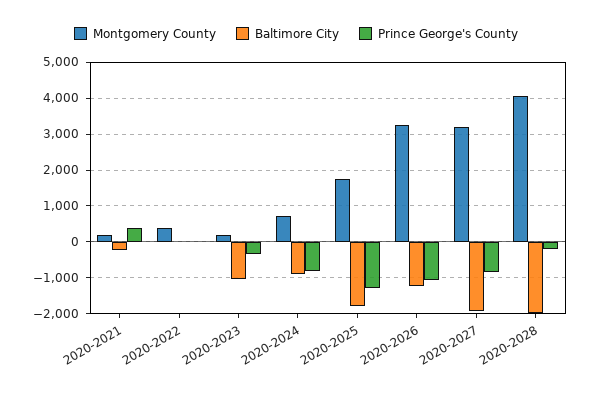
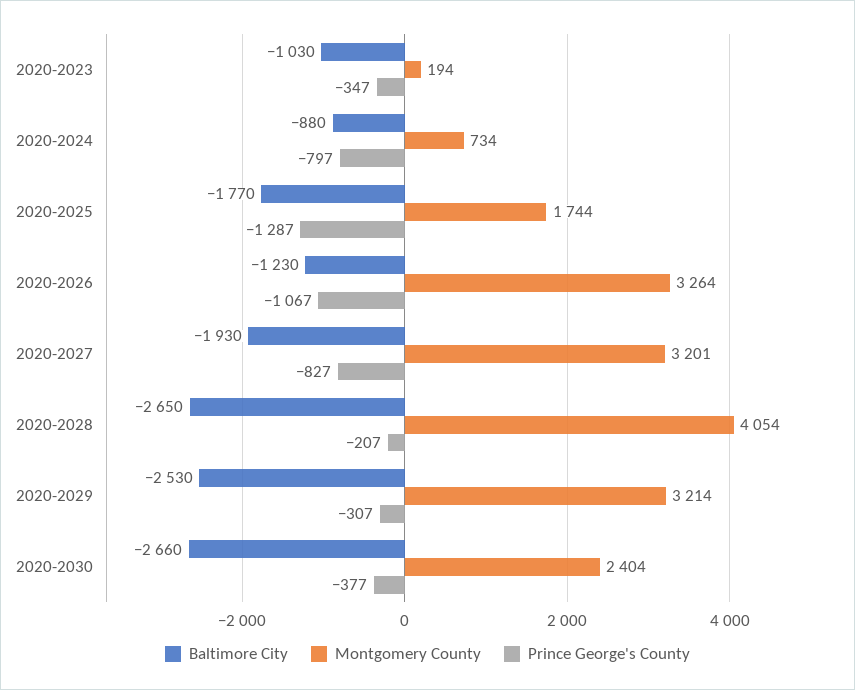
Montgomery County, 2020-2021: 200 -> none
Baltimore City, 2020-2021: -200 -> none
Prince George's County, 2020-2021: 400 -> none
Montgomery County, 2020-2022: 400 -> none
Baltimore City, 2020-2022: 0 -> none
Prince George's County, 2020-2022: 0 -> none
Baltimore City, 2020-2028: -2000 -> -2650
Baltimore City, 2020-2029: none -> -2530
Montgomery County, 2020-2029: none -> 3214
Prince George's County, 2020-2029: none -> -307
Baltimore City, 2020-2030: none -> -2660
Montgomery County, 2020-2030: none -> 2404
Prince George's County, 2020-2030: none -> -377

